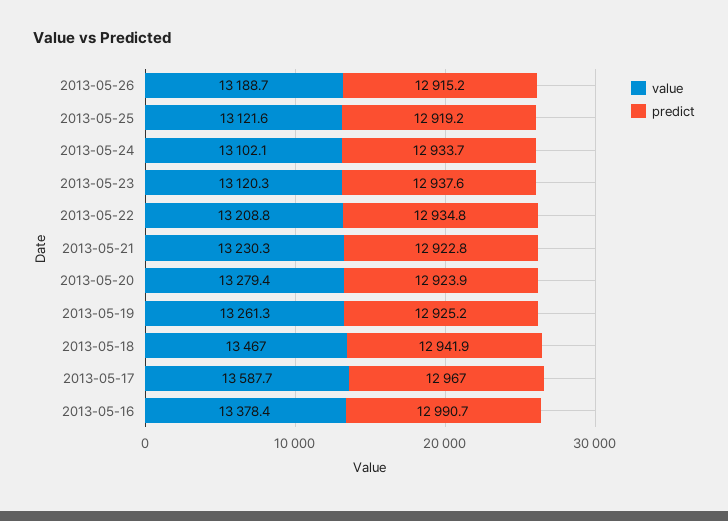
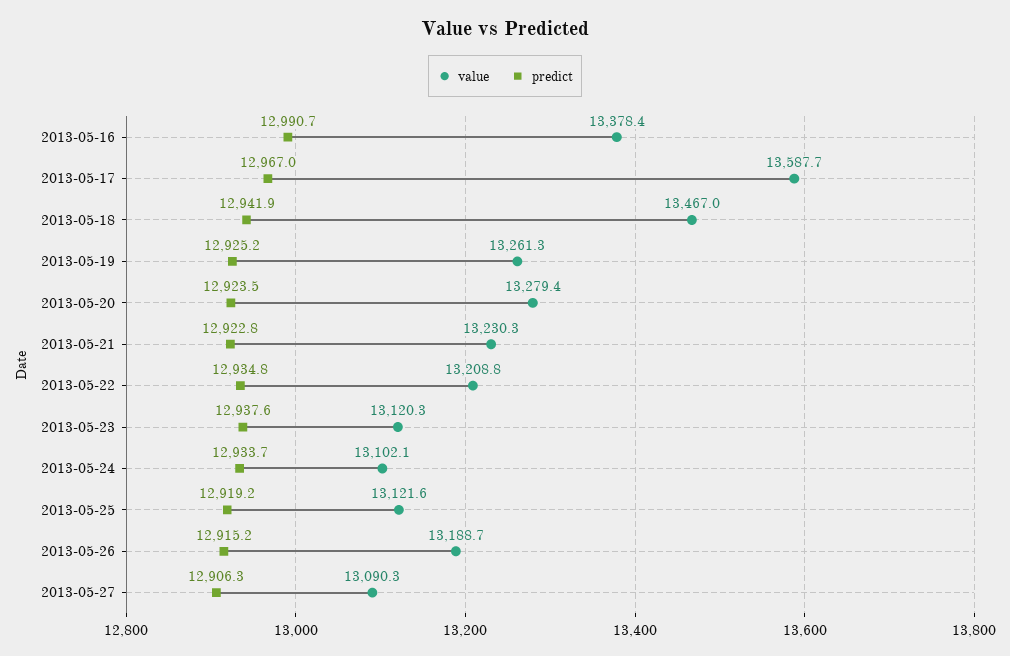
predict, 2013-05-20: 12923.9 -> 12923.5
value, 2013-05-27: none -> 13090.3
predict, 2013-05-27: none -> 12906.3

